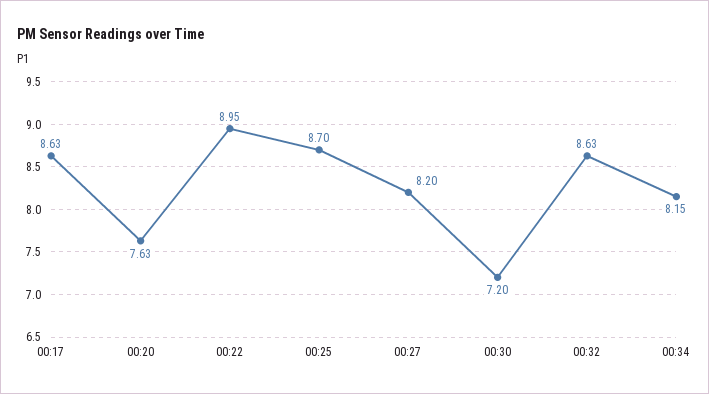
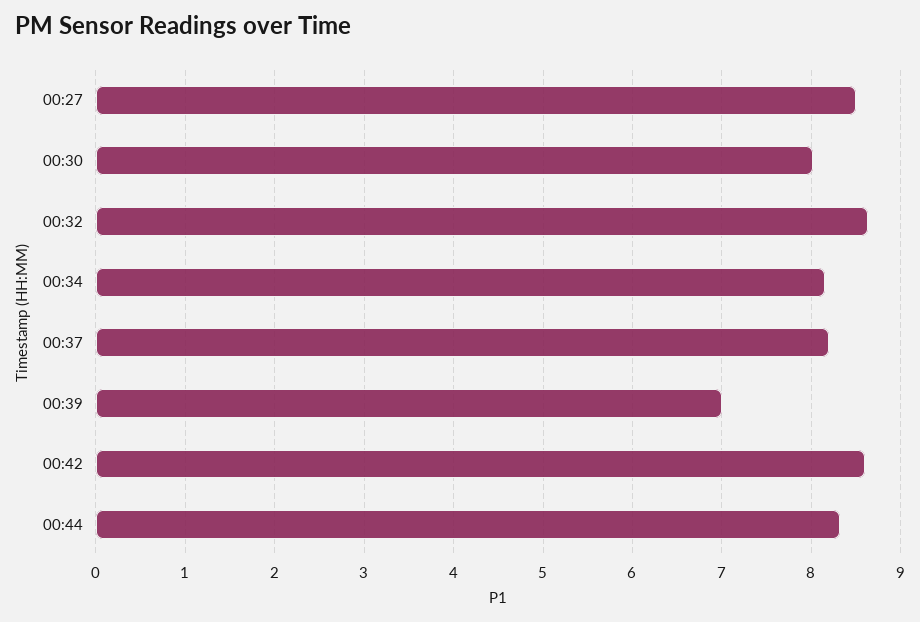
00:17: 8.63 -> none
00:20: 7.63 -> none
00:22: 8.95 -> none
00:25: 8.7 -> none
00:27: 8.2 -> 8.5
00:30: 7.2 -> 8
00:37: none -> 8.2
00:39: none -> 7
00:42: none -> 8.6
00:44: none -> 8.3

